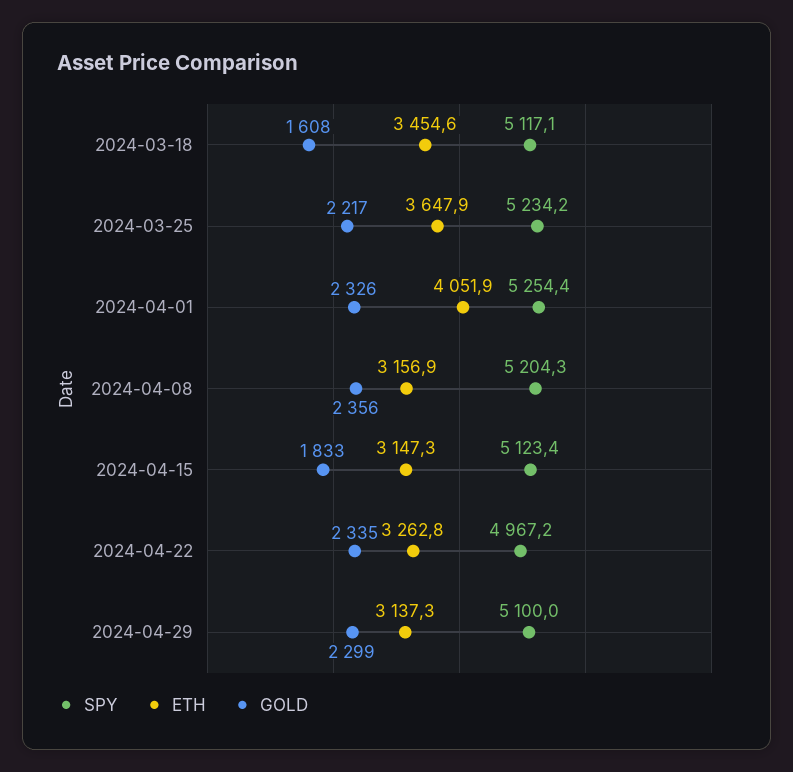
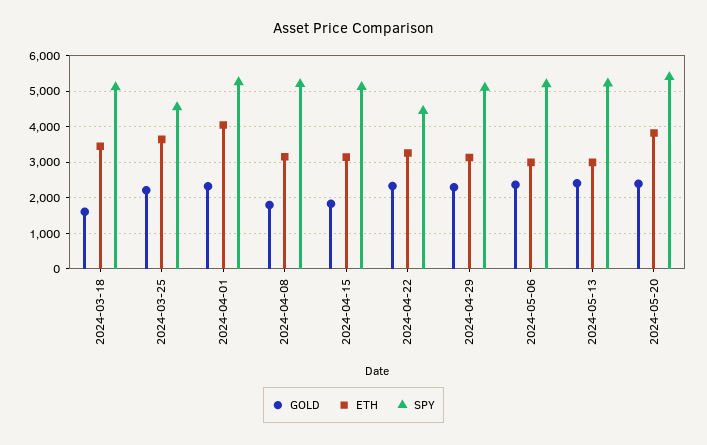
SPY, 2024-03-25: 5234.2 -> 4600
GOLD, 2024-04-08: 2356 -> 1800
SPY, 2024-04-22: 4967.2 -> 4400
GOLD, 2024-05-06: none -> 2400
ETH, 2024-05-06: none -> 3000
SPY, 2024-05-06: none -> 5200
GOLD, 2024-05-13: none -> 2400
ETH, 2024-05-13: none -> 3000
SPY, 2024-05-13: none -> 5200
GOLD, 2024-05-20: none -> 2400
ETH, 2024-05-20: none -> 3800
SPY, 2024-05-20: none -> 5400

